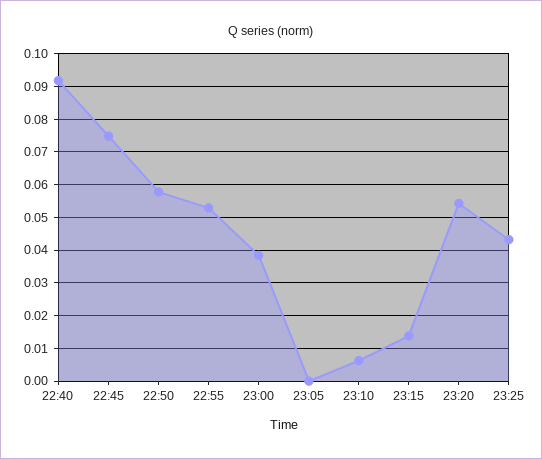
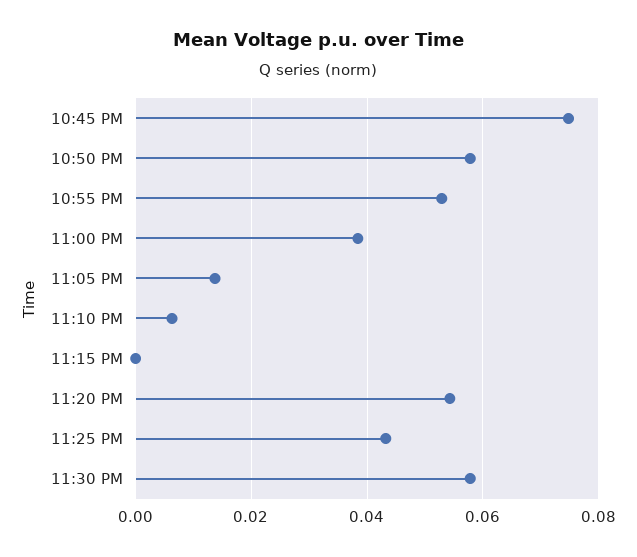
22:40: 0.092 -> none
23:05: 0 -> 0.014
23:15: 0.014 -> 0
11:30 PM: none -> 0.058

